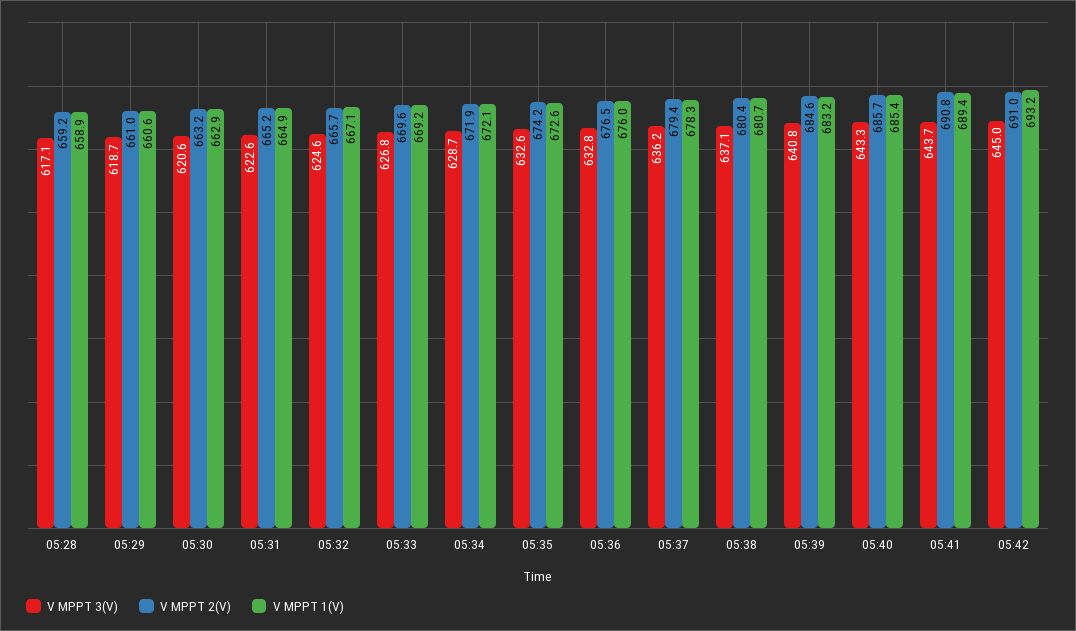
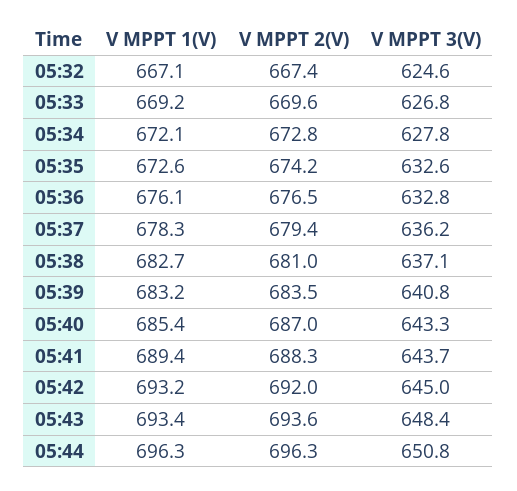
V MPPT 3(V), 05:28: 617.1 -> none
V MPPT 2(V), 05:28: 659.2 -> none
V MPPT 1(V), 05:28: 658.9 -> none
V MPPT 3(V), 05:29: 618.7 -> none
V MPPT 2(V), 05:29: 661 -> none
V MPPT 1(V), 05:29: 660.6 -> none
V MPPT 3(V), 05:30: 620.6 -> none
V MPPT 2(V), 05:30: 663.2 -> none
V MPPT 1(V), 05:30: 662.9 -> none
V MPPT 3(V), 05:31: 622.6 -> none
V MPPT 2(V), 05:31: 665.2 -> none
V MPPT 1(V), 05:31: 664.9 -> none
V MPPT 2(V), 05:32: 665.7 -> 667.4
V MPPT 3(V), 05:34: 628.7 -> 627.8
V MPPT 2(V), 05:34: 671.9 -> 672.8
V MPPT 1(V), 05:36: 676 -> 676.1
V MPPT 2(V), 05:38: 680.4 -> 681
V MPPT 1(V), 05:38: 680.7 -> 682.7
V MPPT 2(V), 05:39: 684.6 -> 683.5
V MPPT 2(V), 05:40: 685.7 -> 687
V MPPT 2(V), 05:41: 690.8 -> 688.3
V MPPT 2(V), 05:42: 691 -> 692
V MPPT 1(V), 05:43: none -> 693.4
V MPPT 2(V), 05:43: none -> 693.6
V MPPT 3(V), 05:43: none -> 648.4
V MPPT 1(V), 05:44: none -> 696.3
V MPPT 2(V), 05:44: none -> 696.3
V MPPT 3(V), 05:44: none -> 650.8

